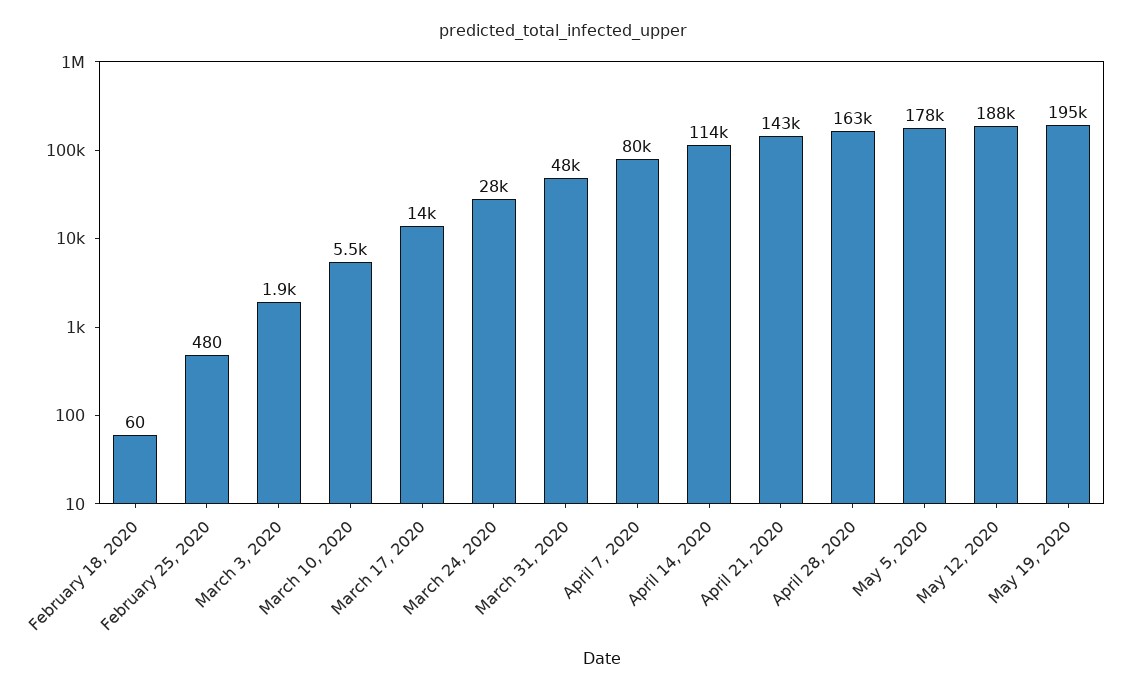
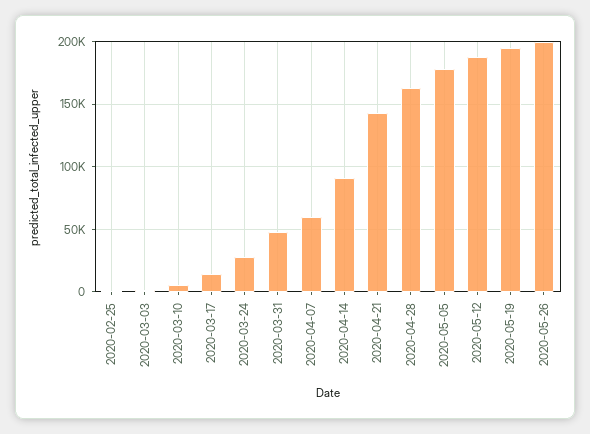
February 18, 2020: 60 -> none
April 7, 2020: 80000 -> 60000
April 14, 2020: 114000 -> 90000
2020-05-26: none -> 200000

